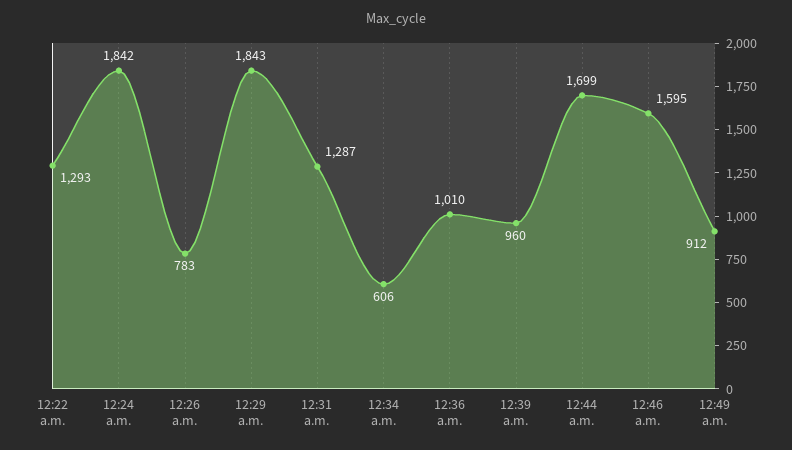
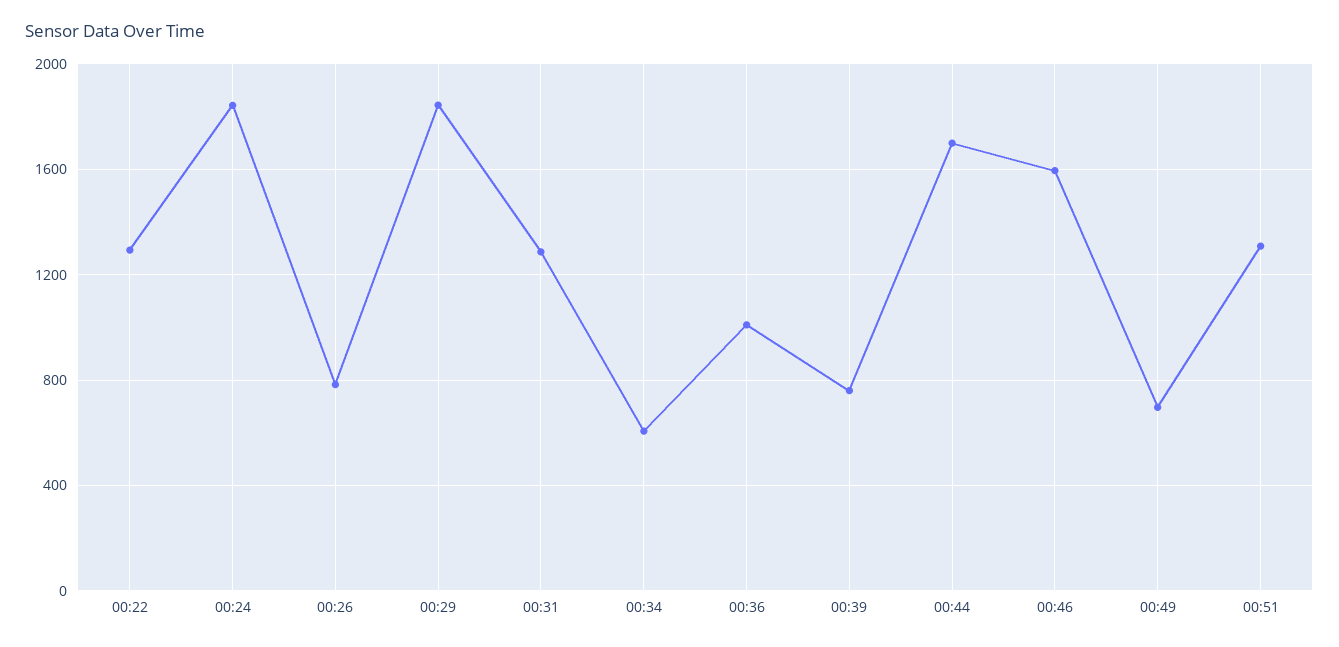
12:39 a.m.: 960 -> 750
12:49 a.m.: 912 -> 700
00:51: none -> 1300

